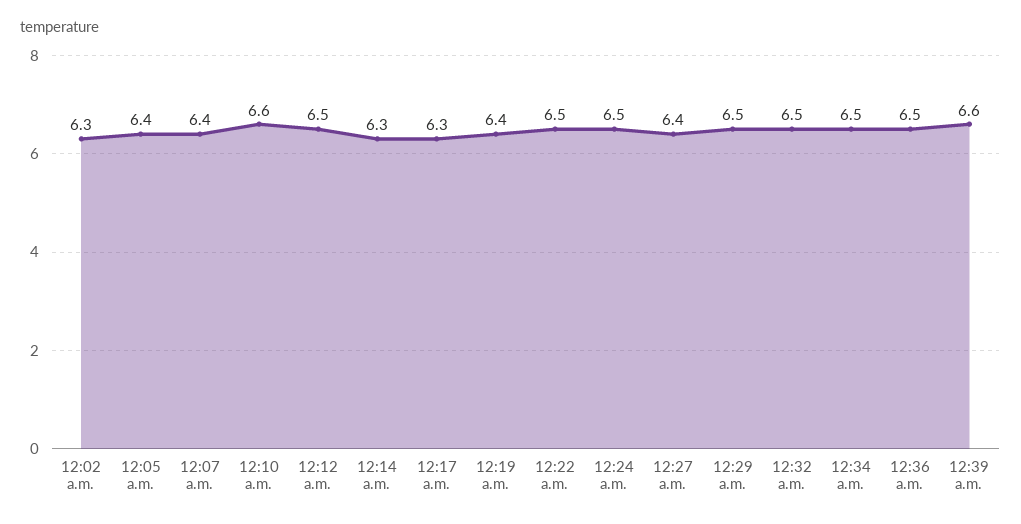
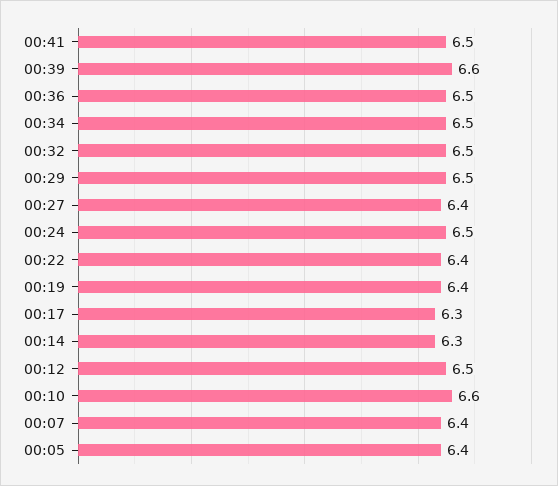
12:02 a.m.: 6.3 -> none
12:22 a.m.: 6.5 -> 6.4
00:41: none -> 6.5

